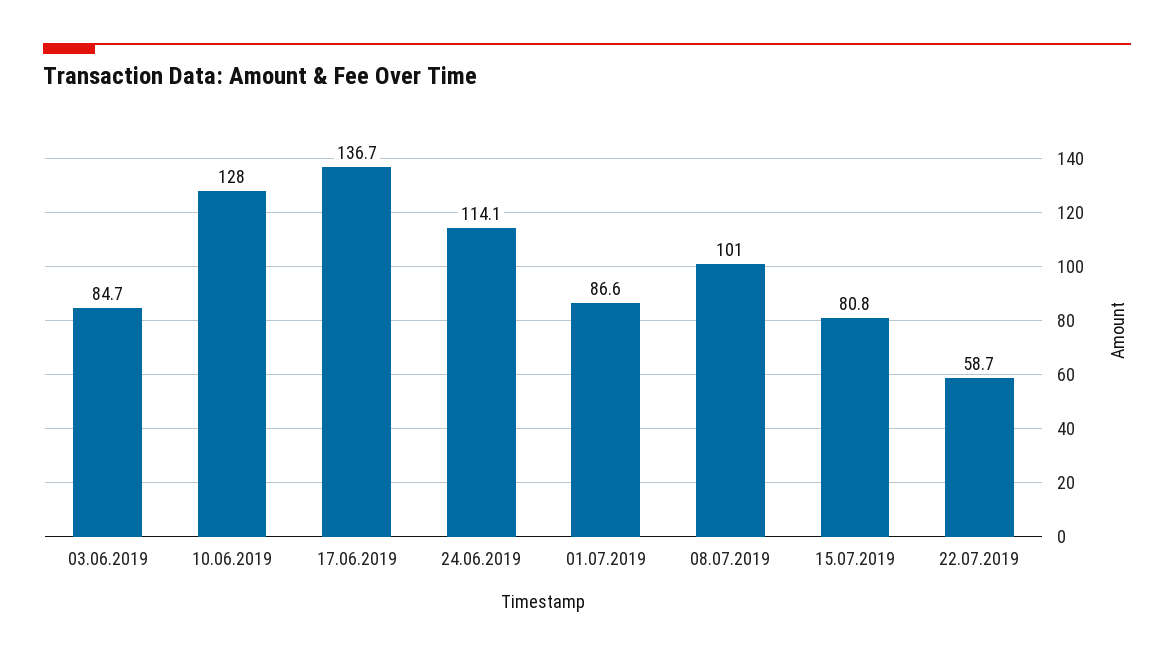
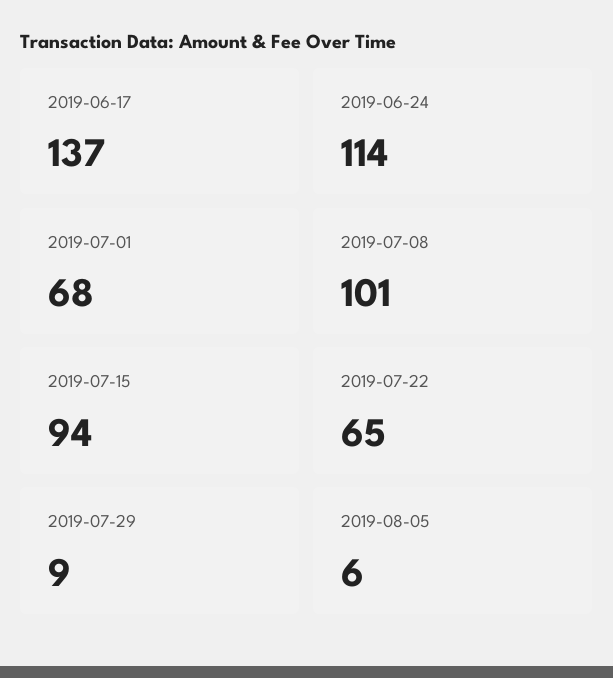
03.06.2019: 84.7 -> none
10.06.2019: 128 -> none
01.07.2019: 86.6 -> 68
15.07.2019: 80.8 -> 94
22.07.2019: 58.7 -> 65
2019-07-29: none -> 9
2019-08-05: none -> 6

